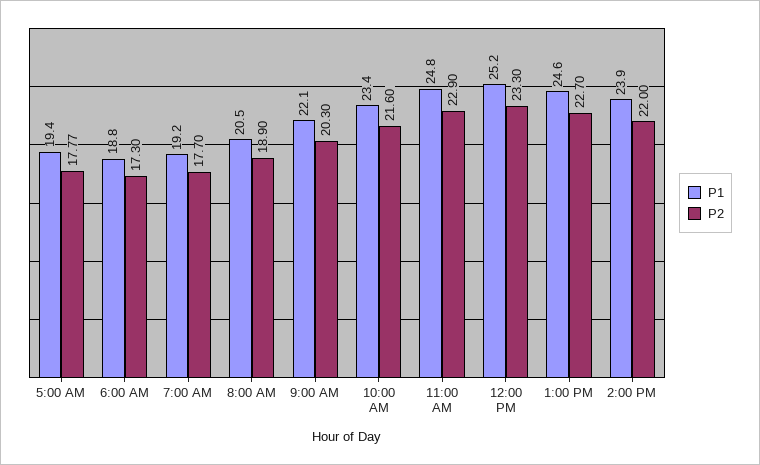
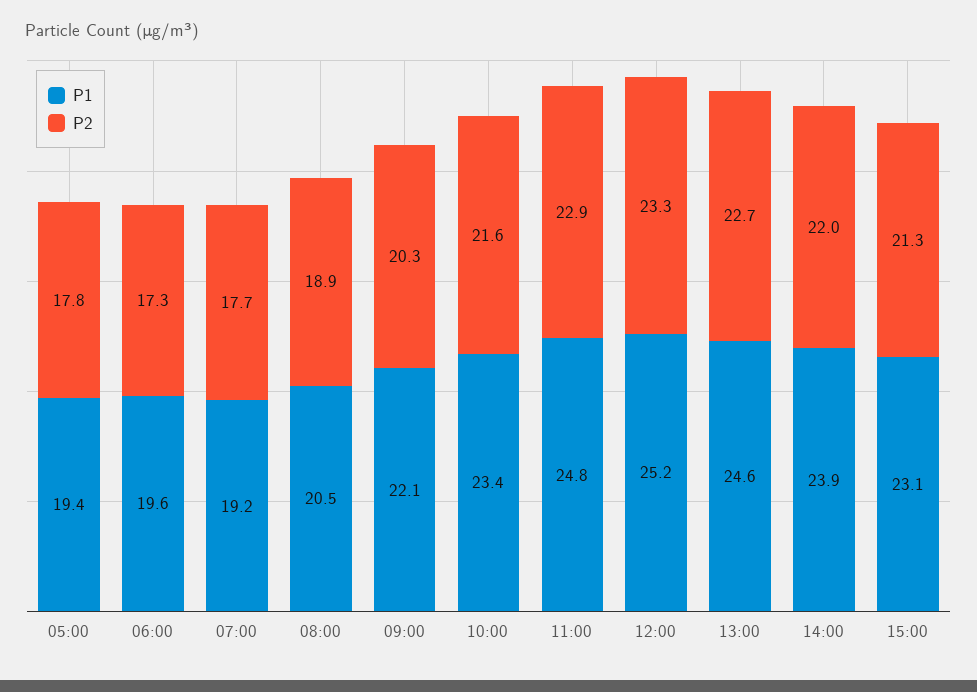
P1, 6:00 AM: 18.8 -> 19.6
P1, 15:00: none -> 23.1
P2, 15:00: none -> 21.3

